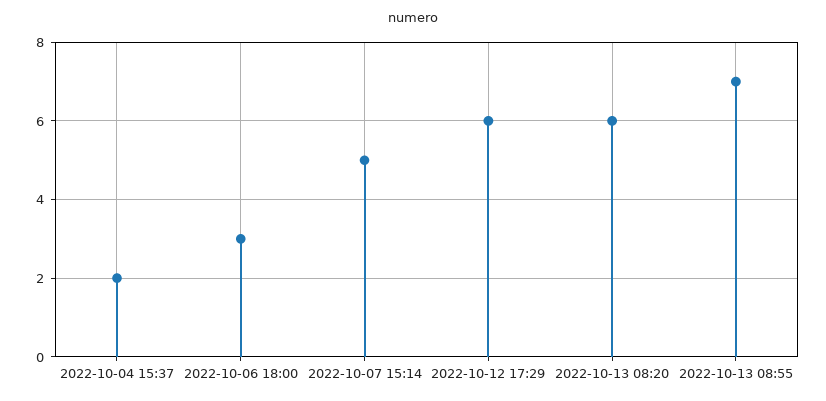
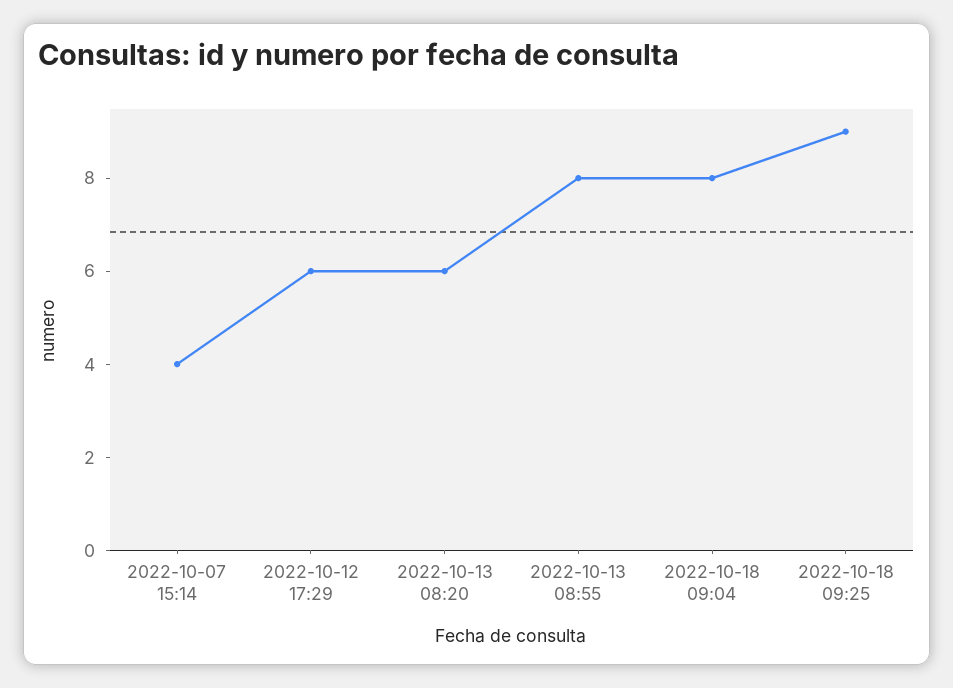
2022-10-04 15:37: 2 -> none
2022-10-06 18:00: 3 -> none
2022-10-07 15:14: 5 -> 4
2022-10-13 08:55: 7 -> 8
2022-10-18 09:04: none -> 8
2022-10-18 09:25: none -> 9

